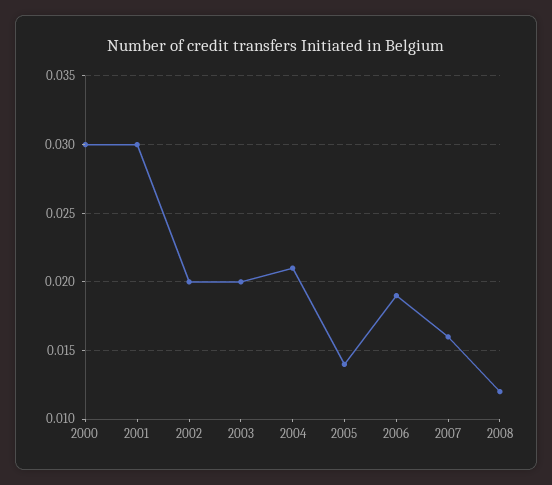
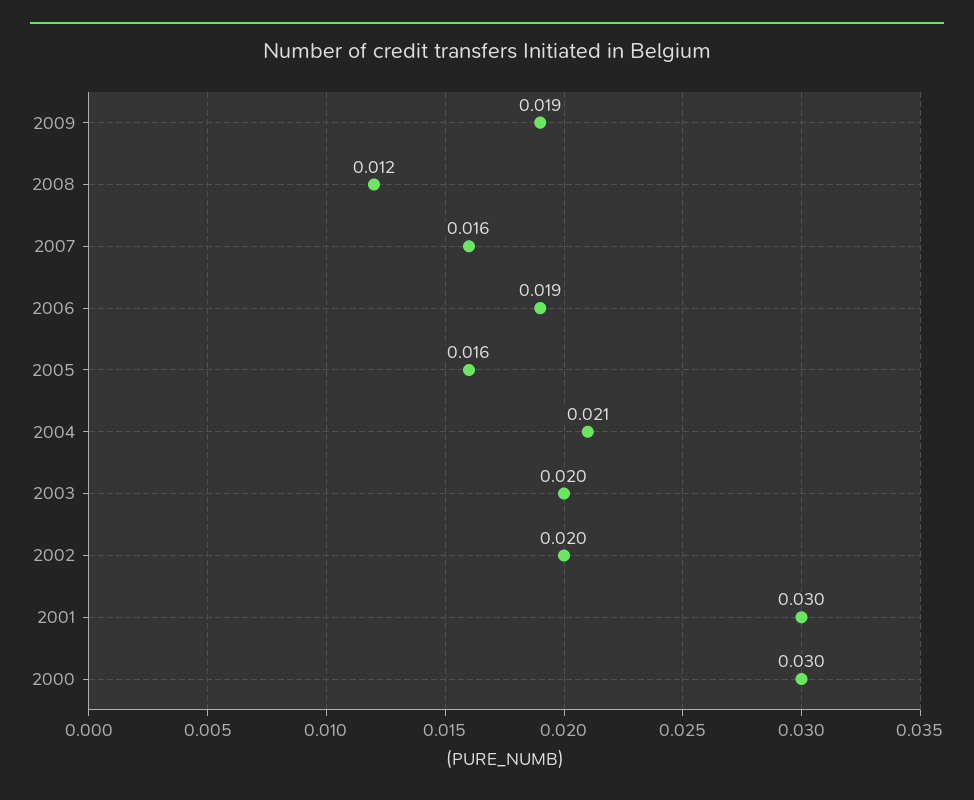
2005: 0.014 -> 0.016
2009: none -> 0.019

